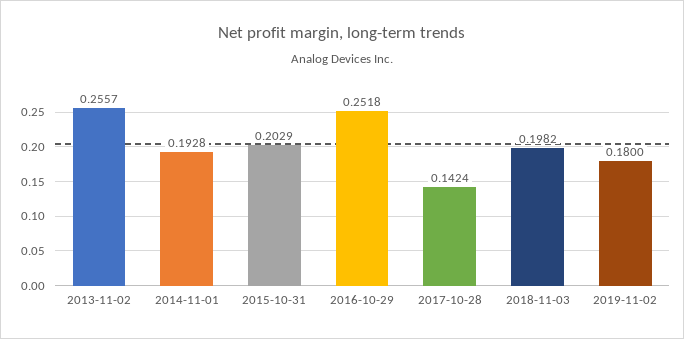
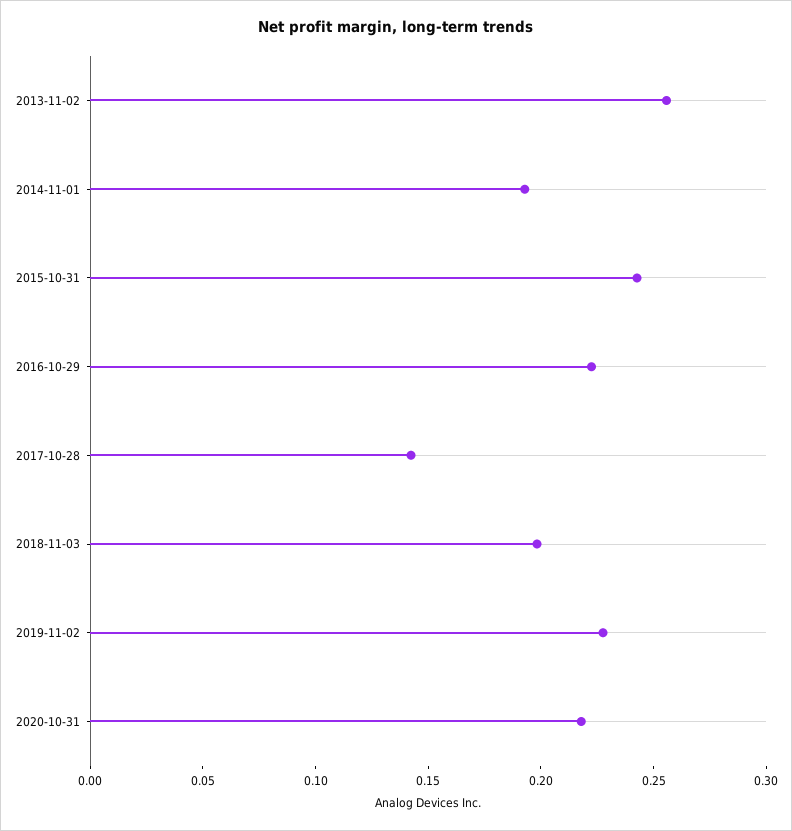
2015-10-31: 0.2029 -> 0.24
2016-10-29: 0.2518 -> 0.22
2019-11-02: 0.18 -> 0.23
2020-10-31: none -> 0.22

